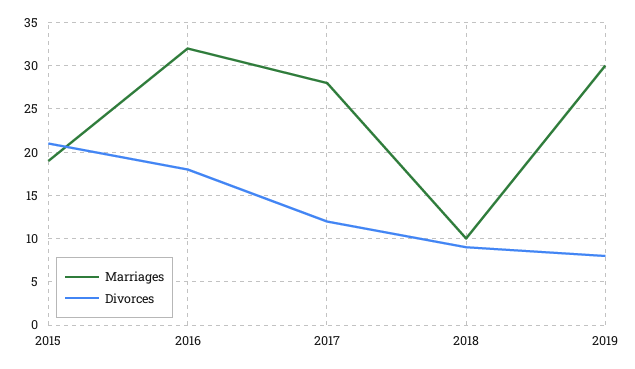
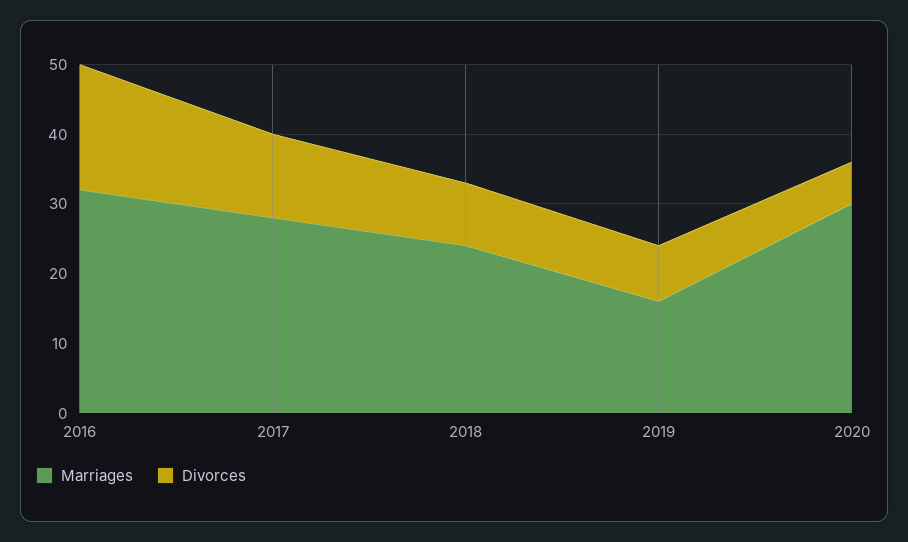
Marriages, 2015: 19 -> none
Divorces, 2015: 21 -> none
Marriages, 2018: 10 -> 25
Marriages, 2019: 30 -> 15
Marriages, 2020: none -> 30
Divorces, 2020: none -> 5

